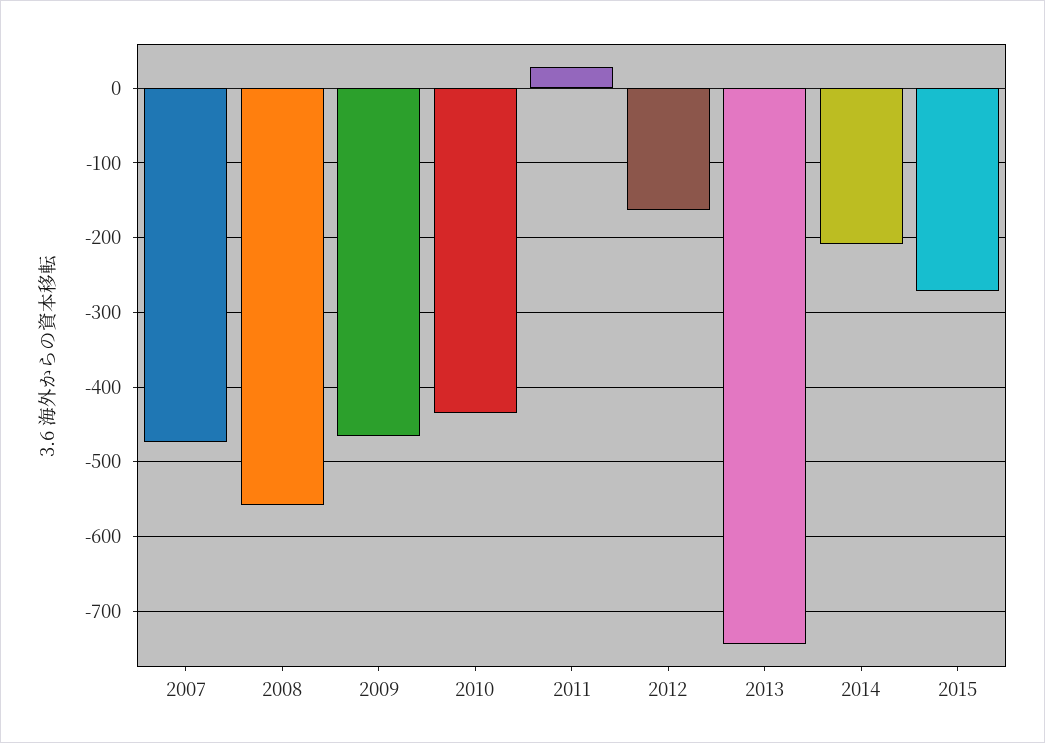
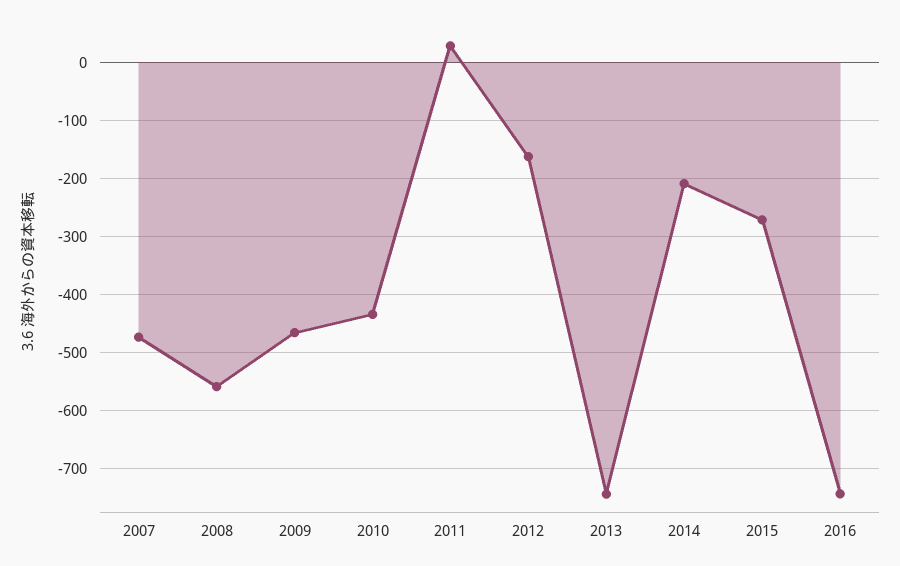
2016: none -> -740

